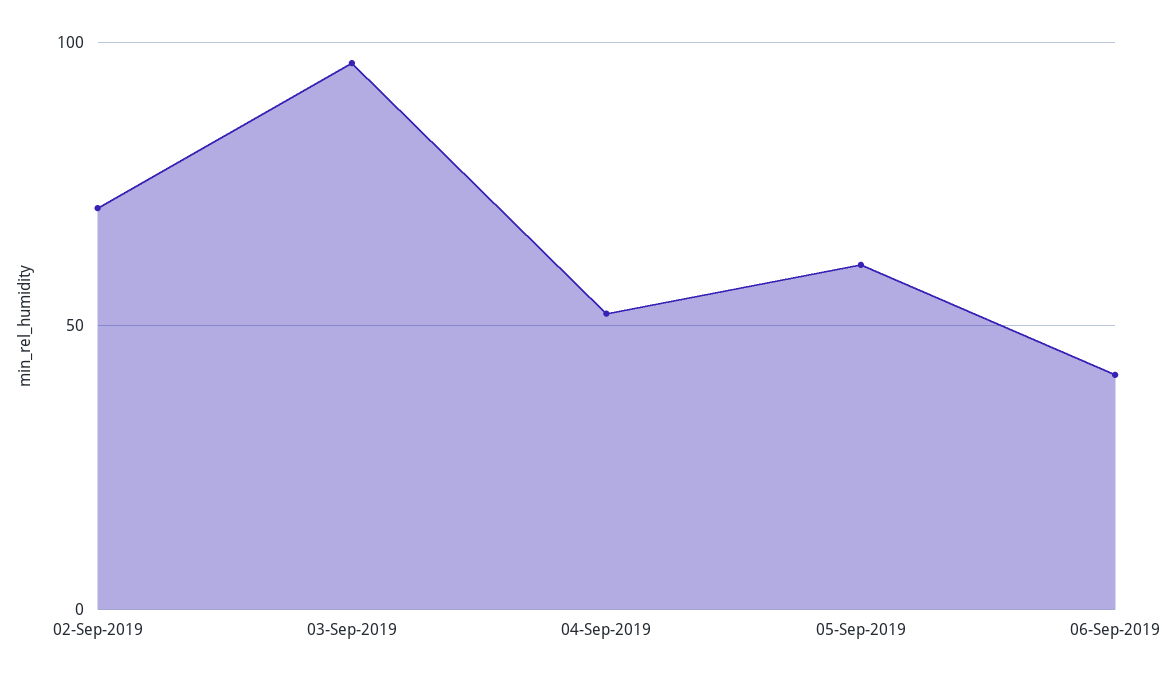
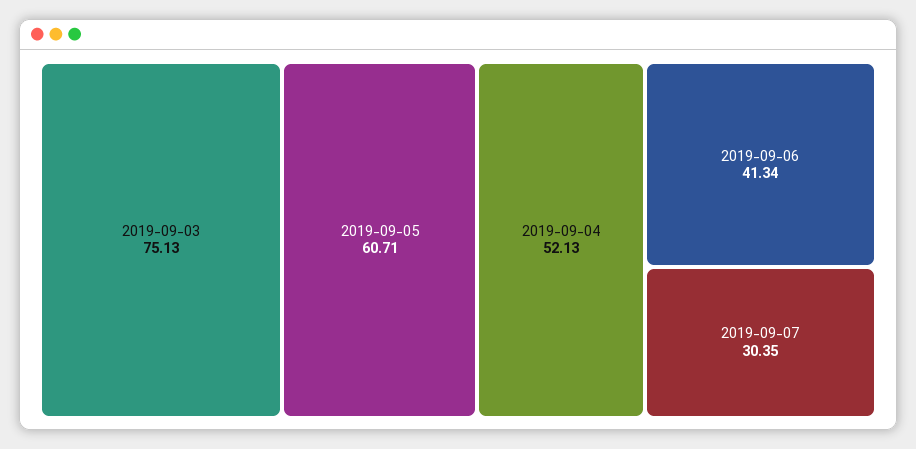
02-Sep-2019: 70 -> none
03-Sep-2019: 95 -> 75.13
2019-09-07: none -> 30.35

